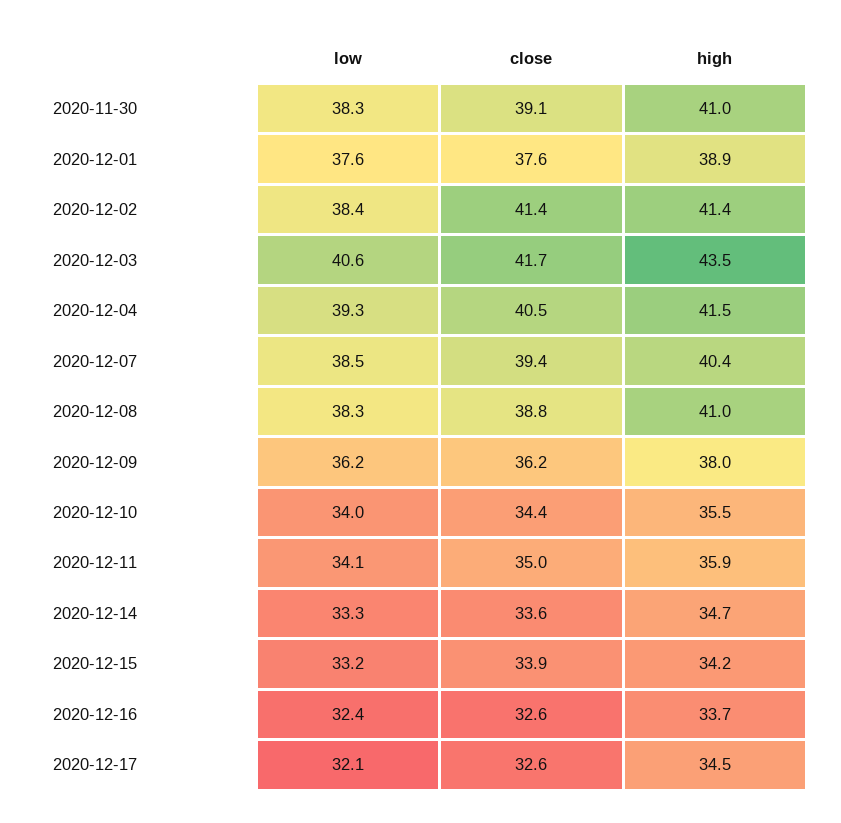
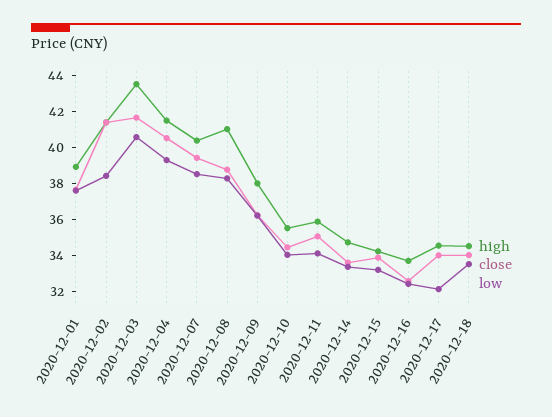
low, 2020-11-30: 38.3 -> none
close, 2020-11-30: 39.1 -> none
high, 2020-11-30: 41 -> none
close, 2020-12-17: 32.6 -> 34
high, 2020-12-18: none -> 34.5
close, 2020-12-18: none -> 34
low, 2020-12-18: none -> 33.5

